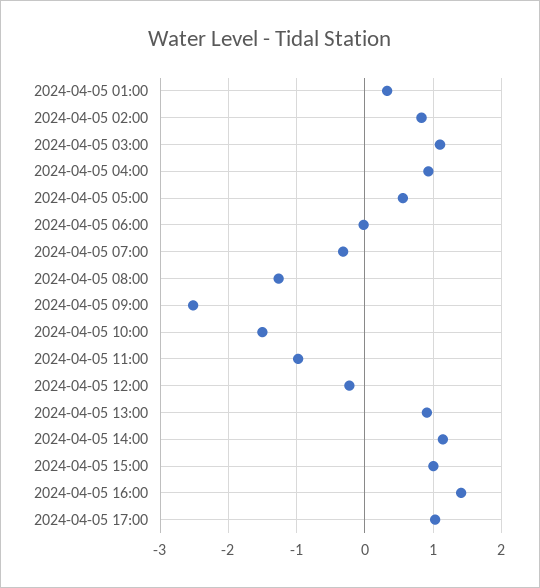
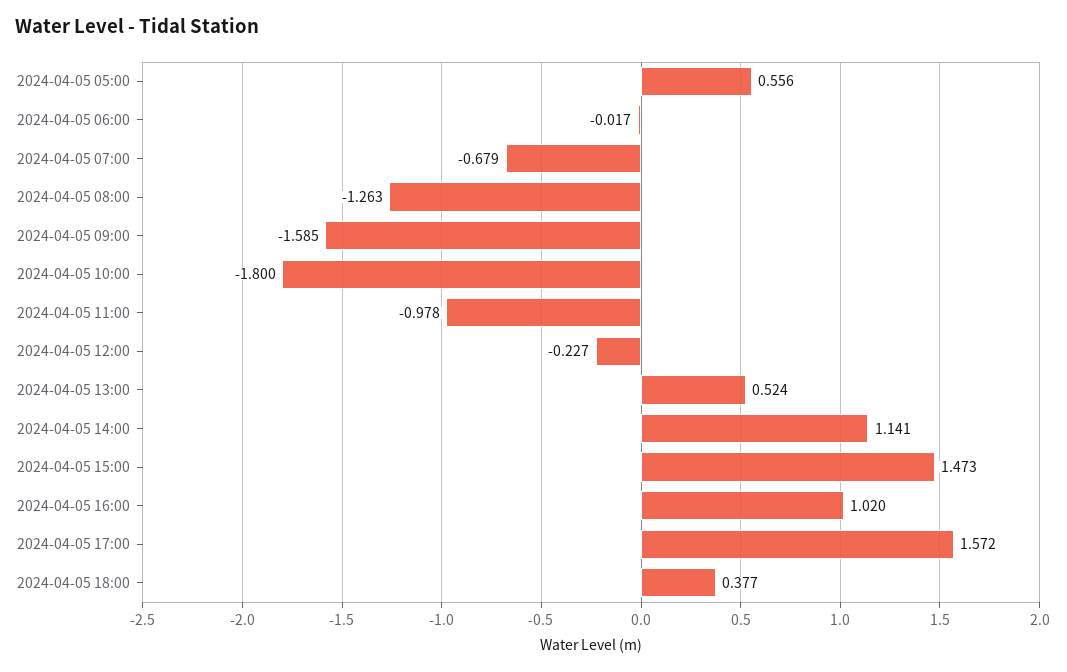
2024-04-05 01:00: 0.3 -> none
2024-04-05 02:00: 0.8 -> none
2024-04-05 03:00: 1.1 -> none
2024-04-05 04:00: 0.9 -> none
2024-04-05 07:00: -0.3 -> -0.679
2024-04-05 09:00: -2.5 -> -1.585
2024-04-05 10:00: -1.5 -> -1.8
2024-04-05 13:00: 0.9 -> 0.524
2024-04-05 15:00: 1 -> 1.473
2024-04-05 16:00: 1.4 -> 1.02
2024-04-05 17:00: 1 -> 1.572
2024-04-05 18:00: none -> 0.377

